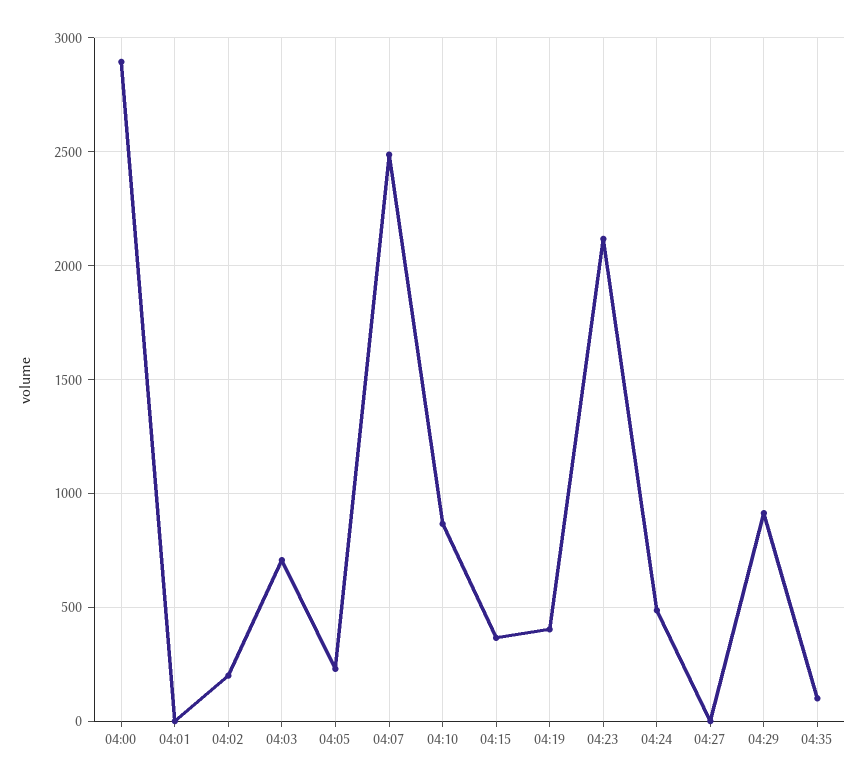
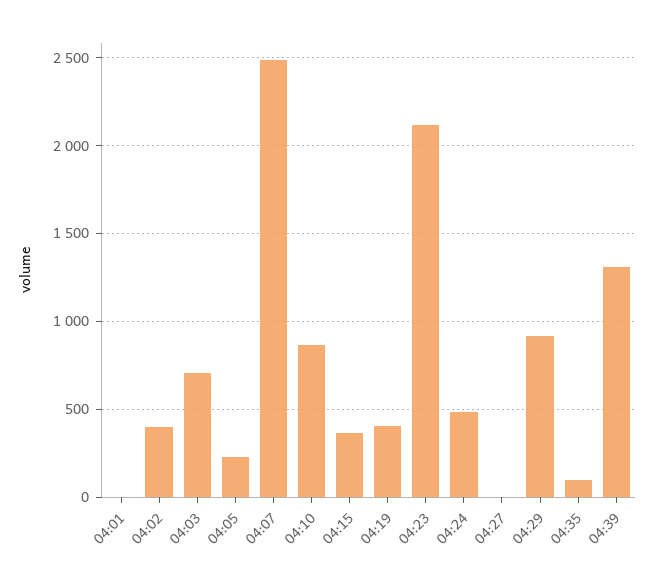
04:00: 2900 -> none
04:02: 200 -> 400
04:39: none -> 1300

